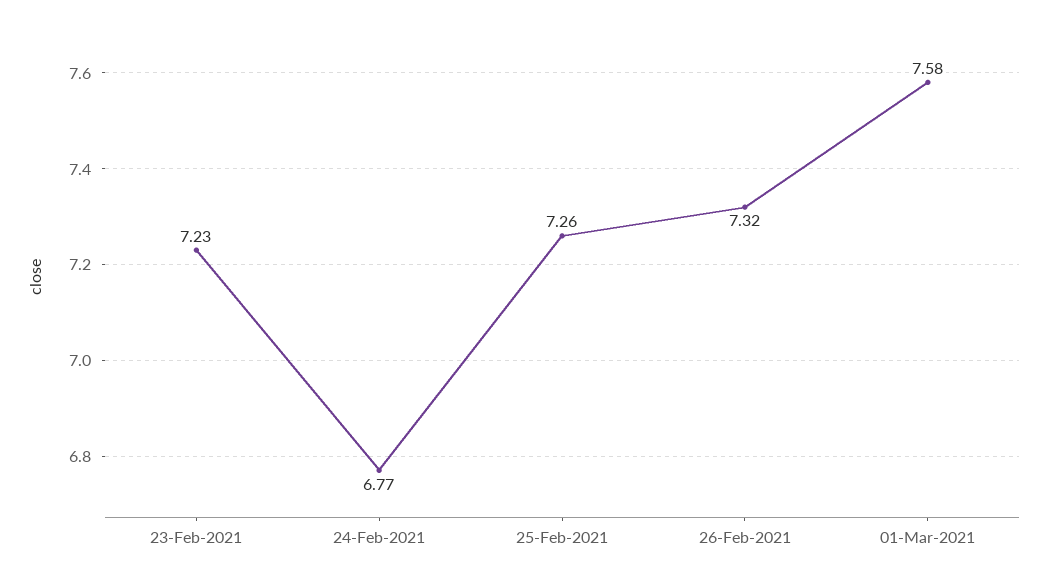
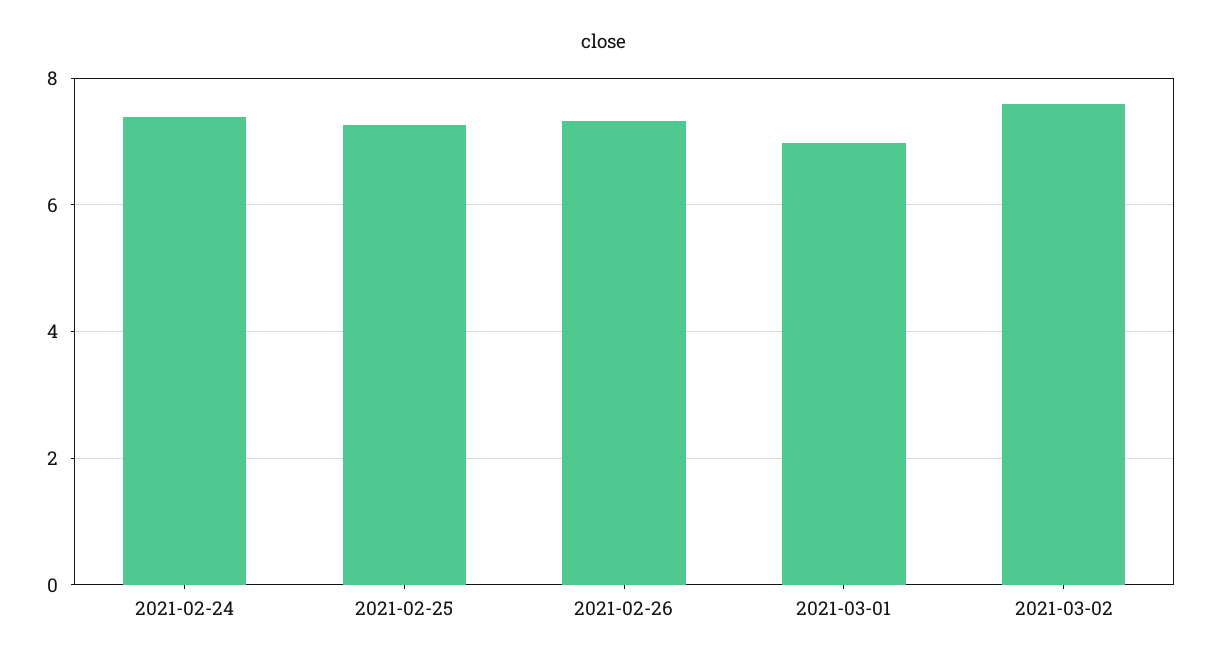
23-Feb-2021: 7.23 -> none
24-Feb-2021: 6.77 -> 7.4
01-Mar-2021: 7.58 -> 7
2021-03-02: none -> 7.6

